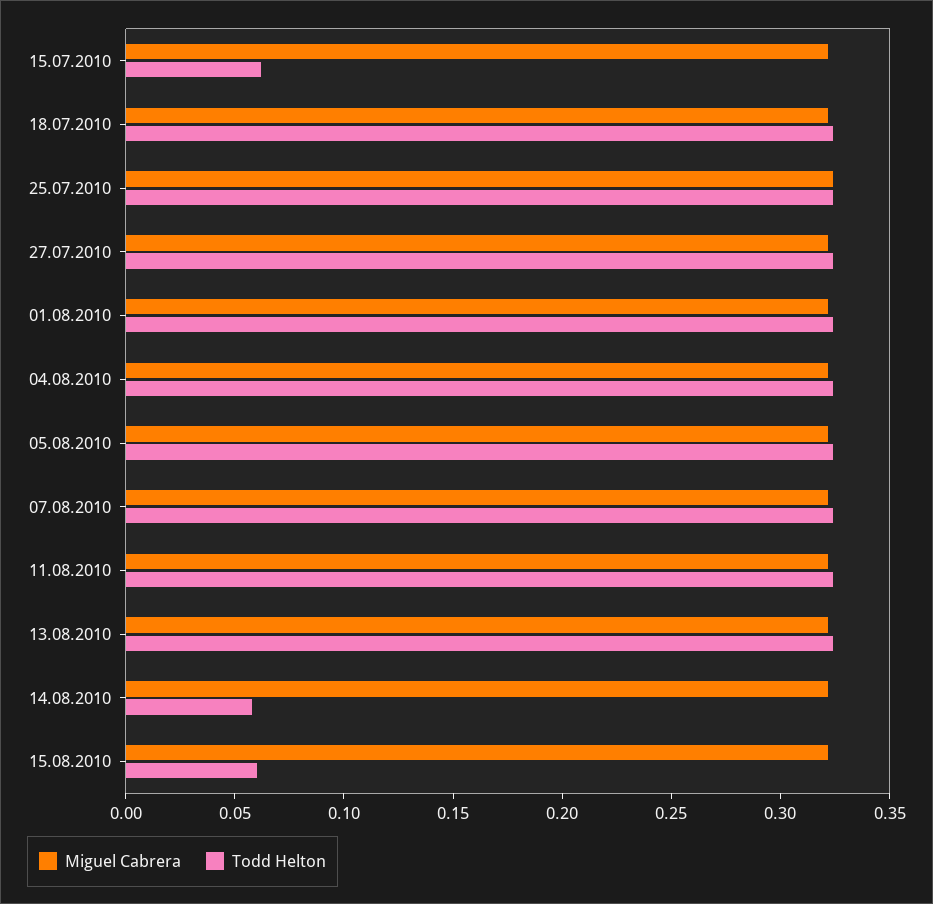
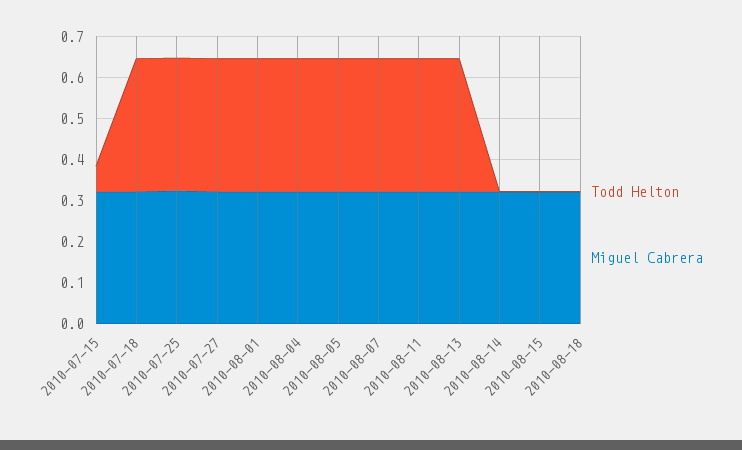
Todd Helton, 14.08.2010: 0.06 -> 0
Todd Helton, 15.08.2010: 0.06 -> 0
Todd Helton, 2010-08-18: none -> 0
Miguel Cabrera, 2010-08-18: none -> 0.32

